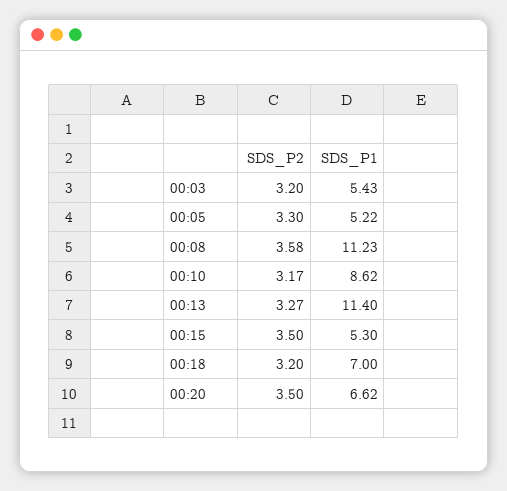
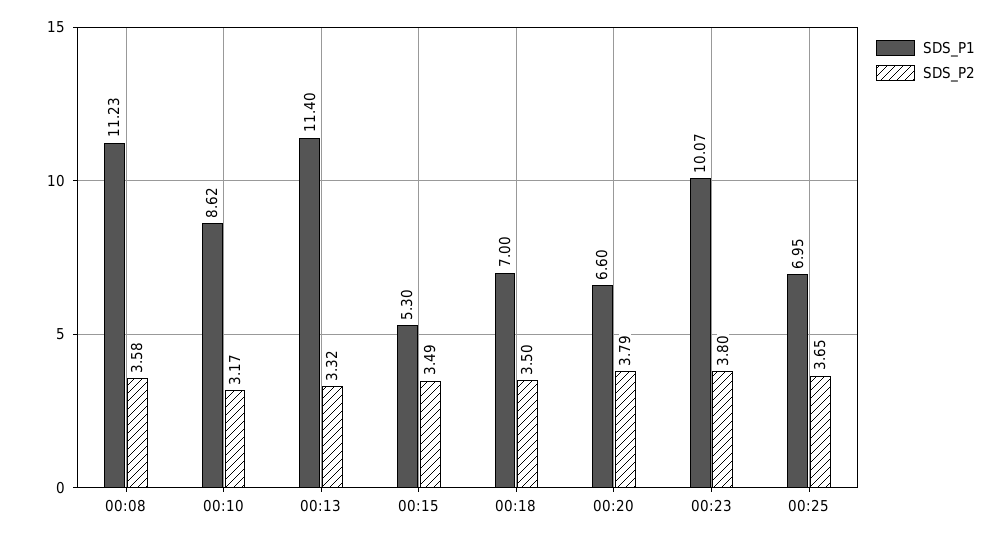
SDS_P2, 00:03: 3.2 -> none
SDS_P1, 00:03: 5.43 -> none
SDS_P2, 00:05: 3.3 -> none
SDS_P1, 00:05: 5.22 -> none
SDS_P2, 00:13: 3.27 -> 3.32
SDS_P2, 00:15: 3.5 -> 3.49
SDS_P2, 00:18: 3.2 -> 3.5
SDS_P2, 00:20: 3.5 -> 3.79
SDS_P1, 00:20: 6.62 -> 6.6
SDS_P1, 00:23: none -> 10.07
SDS_P2, 00:23: none -> 3.8
SDS_P1, 00:25: none -> 6.95
SDS_P2, 00:25: none -> 3.65

